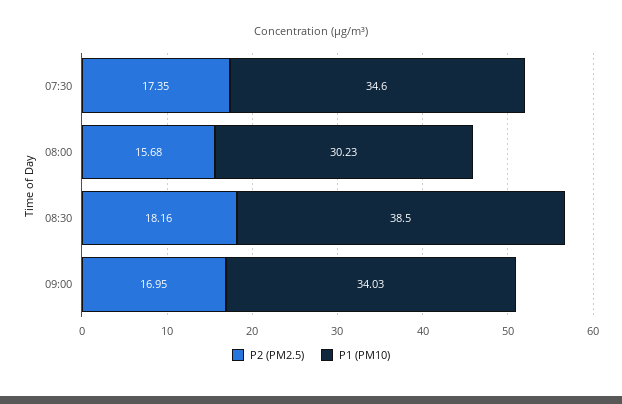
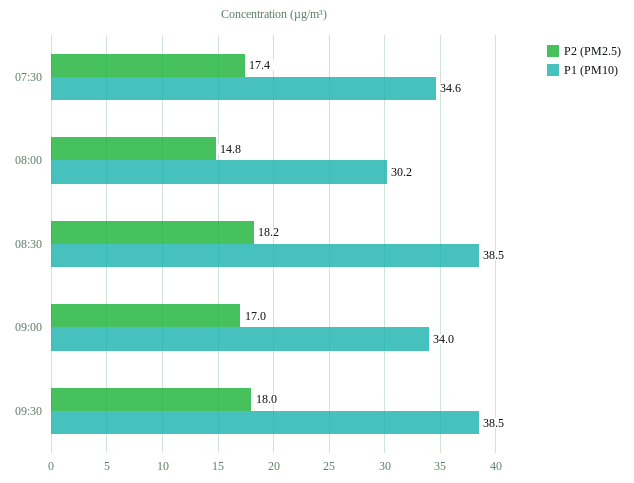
P2 (PM2.5), 08:00: 15.68 -> 14.8
P2 (PM2.5), 09:30: none -> 18
P1 (PM10), 09:30: none -> 38.5

